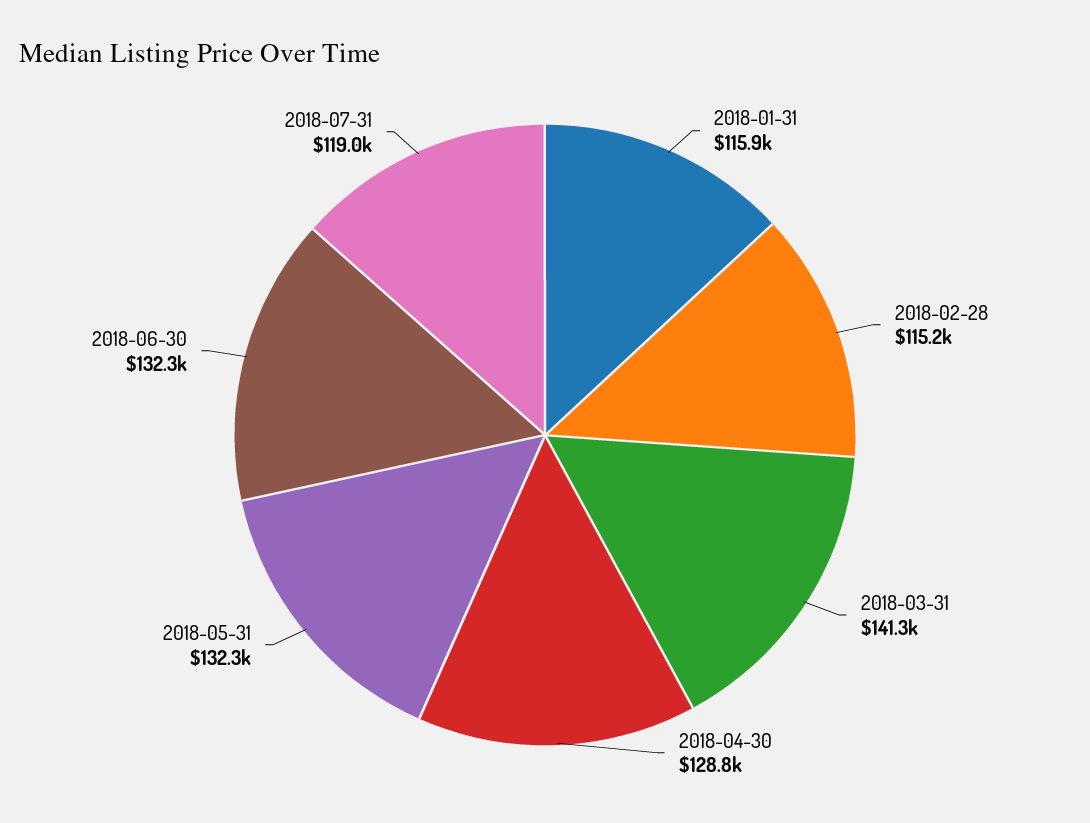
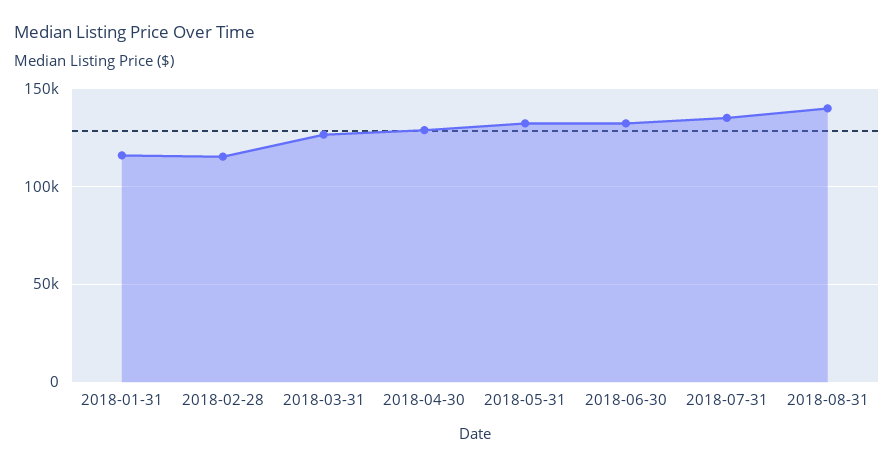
2018-03-31: 141300 -> 125000
2018-07-31: 119000 -> 135000
2018-08-31: none -> 140000

